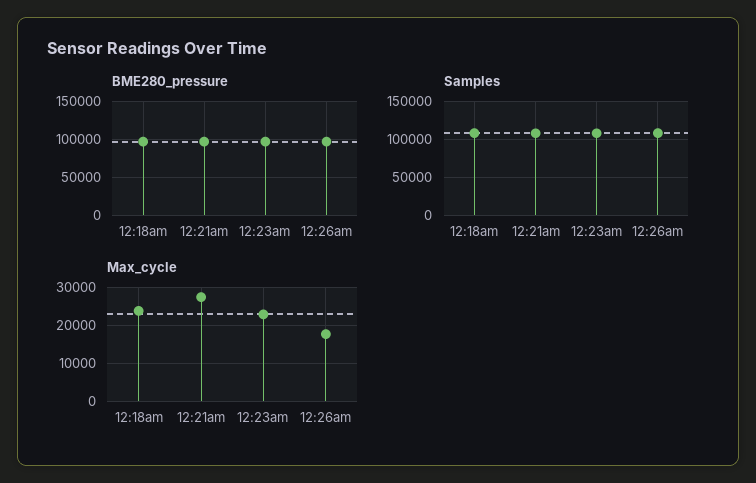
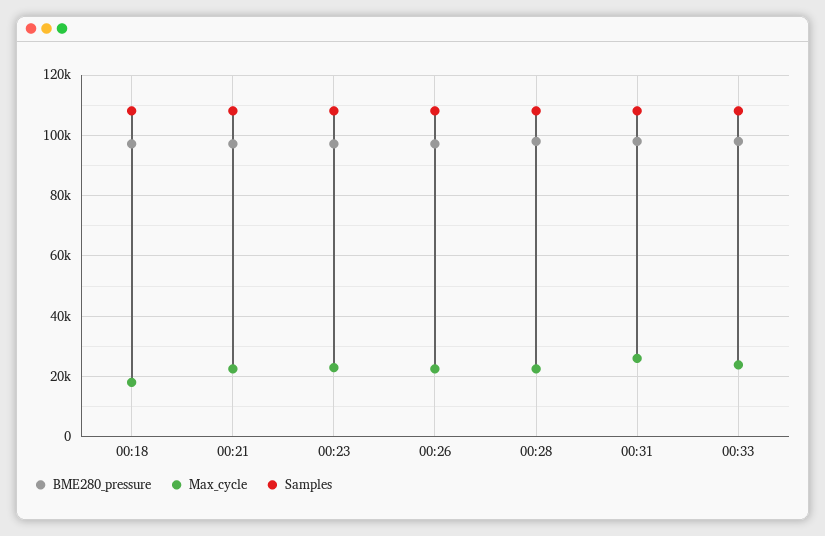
Max_cycle, 12:18am: 24000 -> 18000
Max_cycle, 12:21am: 28000 -> 22000
Max_cycle, 12:26am: 18000 -> 22000
BME280_pressure, 00:28: none -> 98000
Max_cycle, 00:28: none -> 22000
Samples, 00:28: none -> 108000
BME280_pressure, 00:31: none -> 98000
Max_cycle, 00:31: none -> 26000
Samples, 00:31: none -> 108000
BME280_pressure, 00:33: none -> 98000
Max_cycle, 00:33: none -> 24000
Samples, 00:33: none -> 108000

